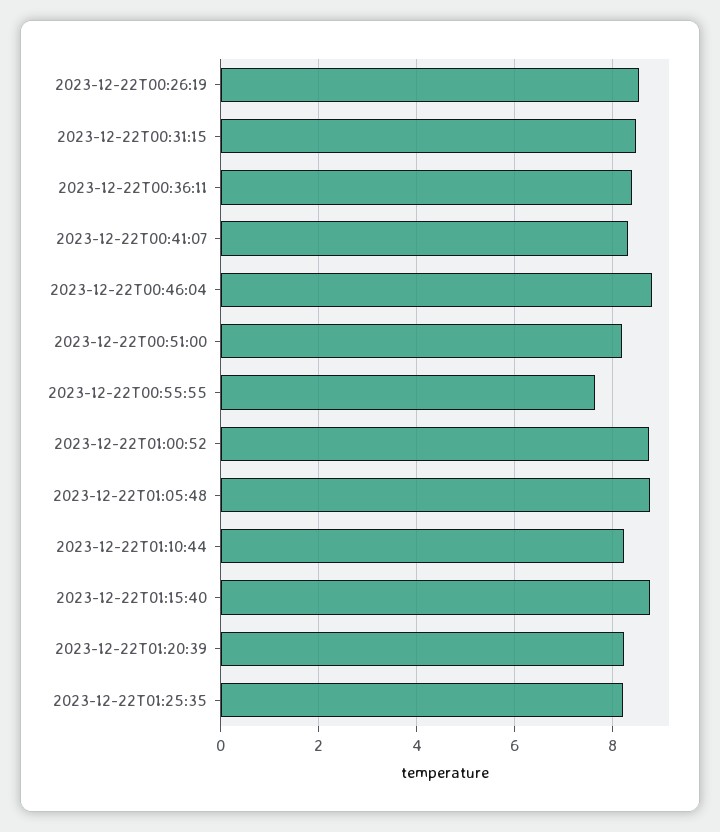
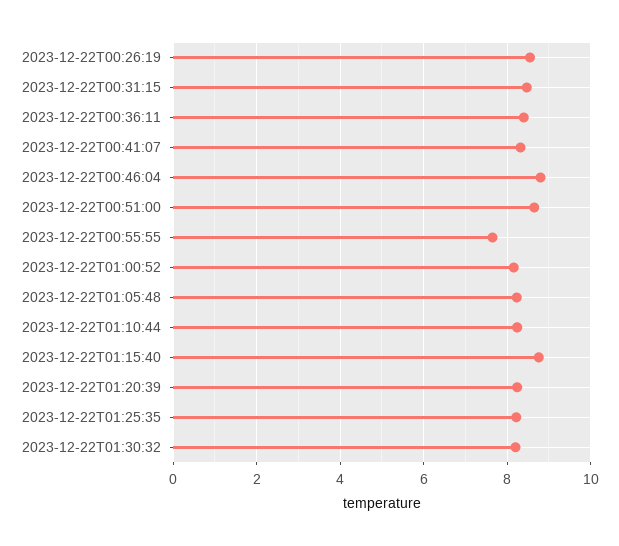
2023-12-22T00:51:00: 8.2 -> 8.6
2023-12-22T01:00:52: 8.8 -> 8.2
2023-12-22T01:05:48: 8.8 -> 8.2
2023-12-22T01:30:32: none -> 8.2

